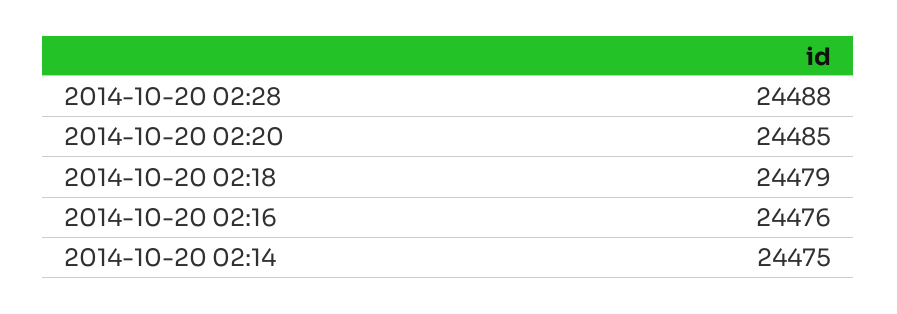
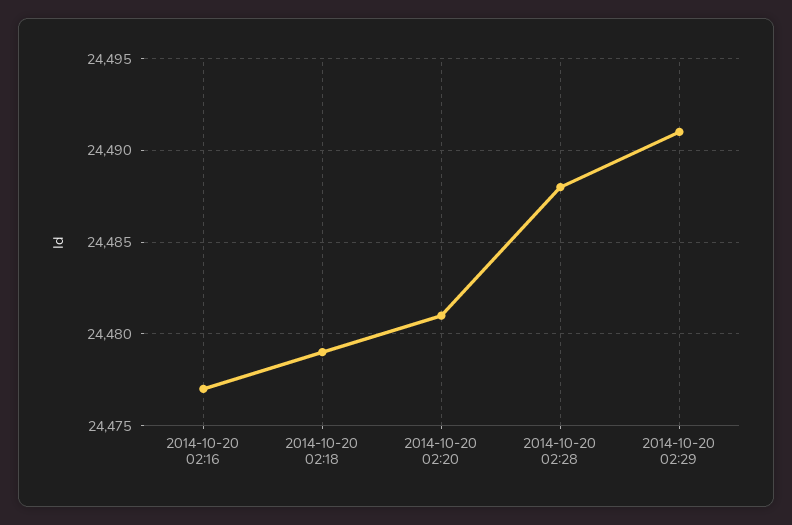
2014-10-20 02:20: 24485 -> 24481
2014-10-20 02:16: 24476 -> 24477
2014-10-20 02:14: 24475 -> none
2014-10-20 02:29: none -> 24491

